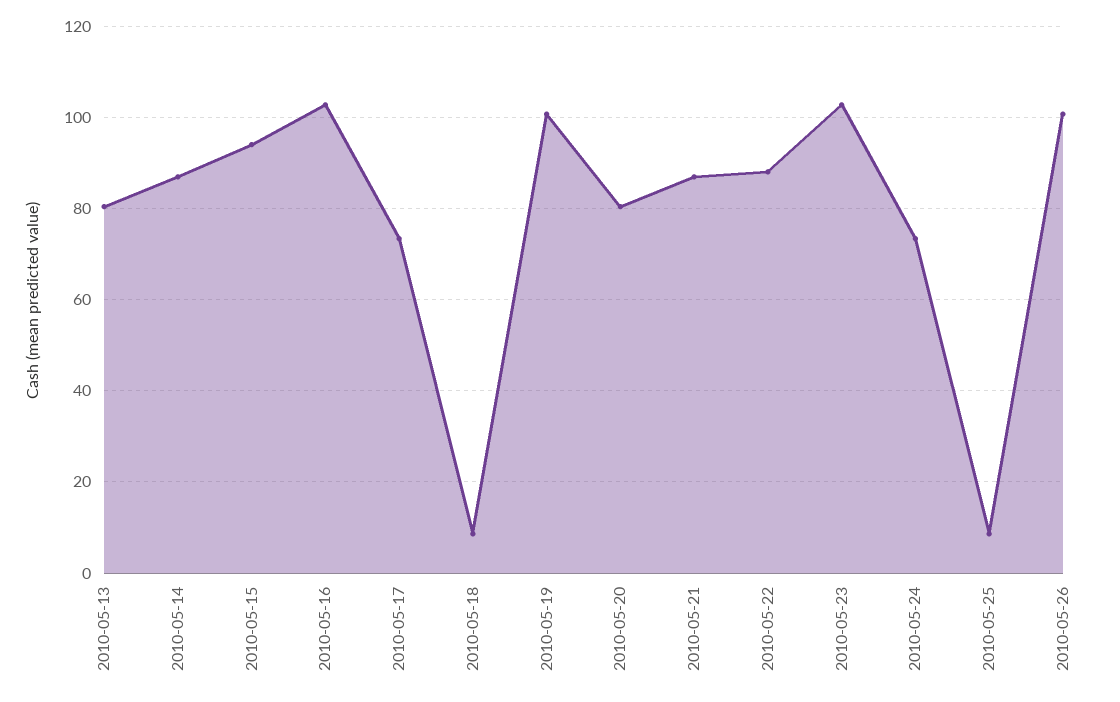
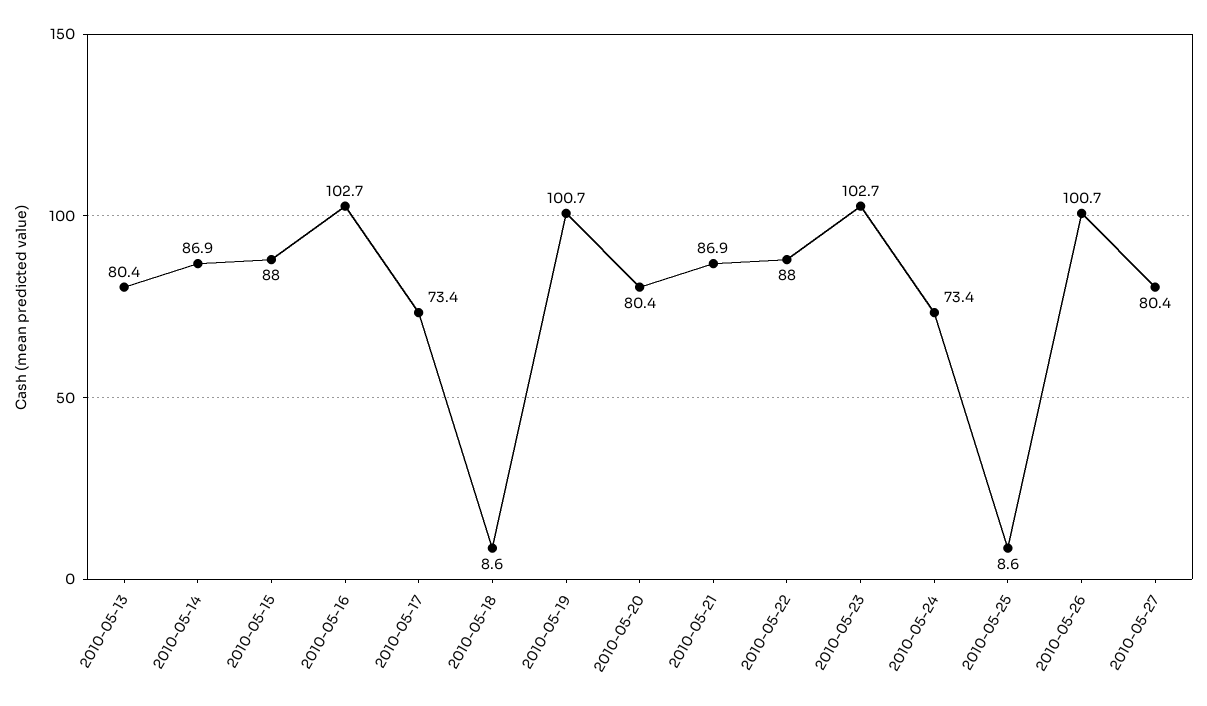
2010-05-15: 94 -> 88
2010-05-27: none -> 80.4

